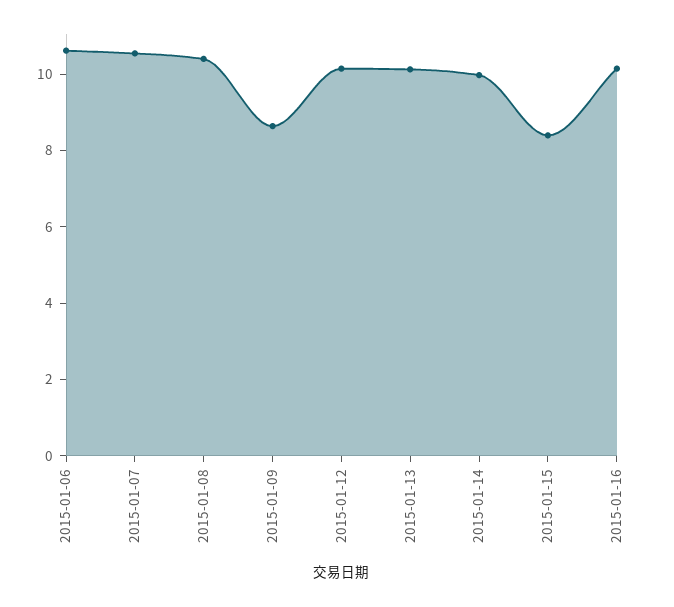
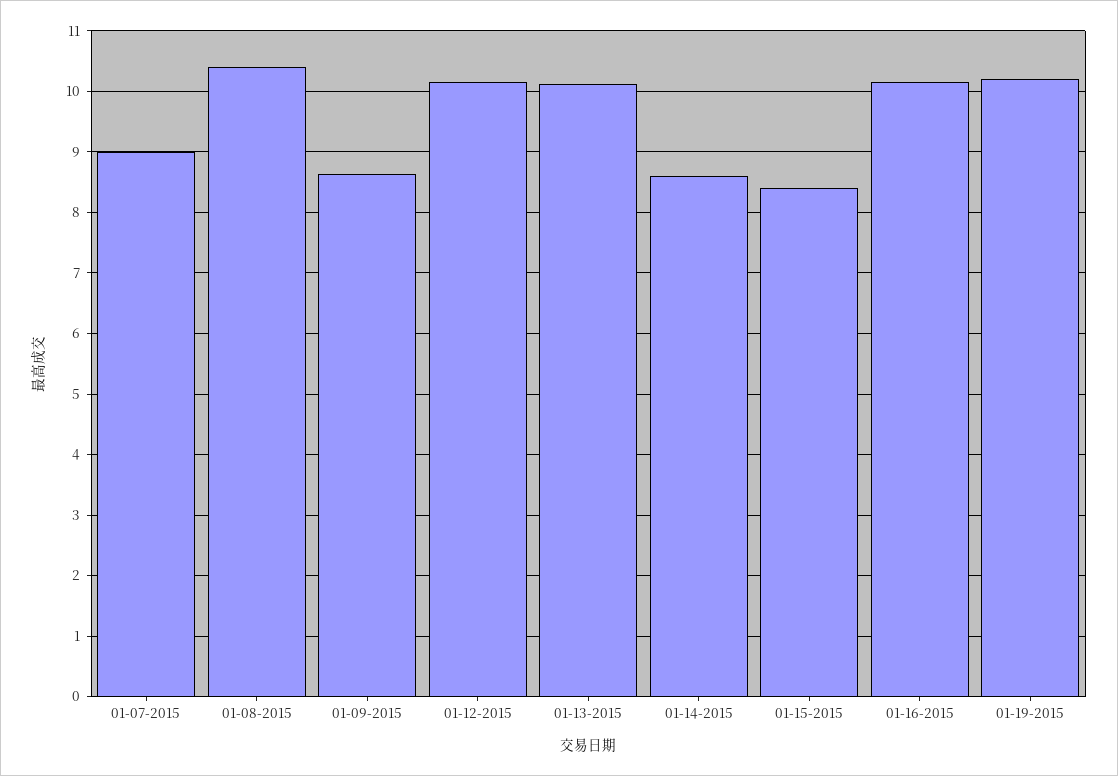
2015-01-06: 10.5 -> none
2015-01-07: 10.5 -> 9
2015-01-14: 10 -> 8.6
01-19-2015: none -> 10.2

